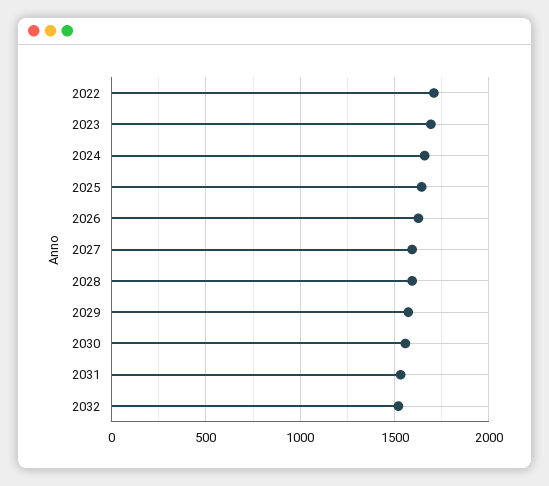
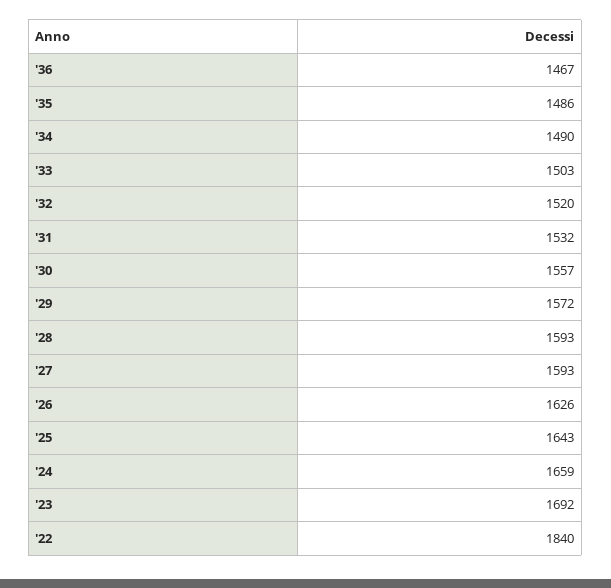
2022: 1700 -> 1840
'36: none -> 1467
'35: none -> 1486
'34: none -> 1490
'33: none -> 1503

